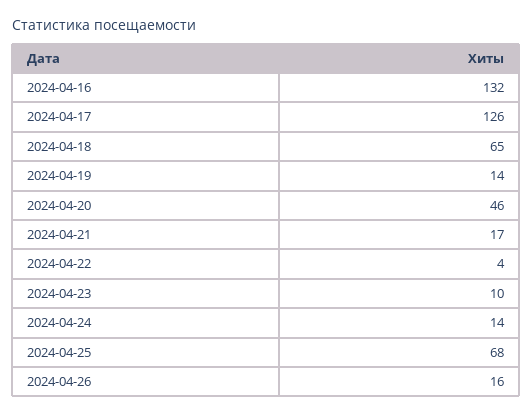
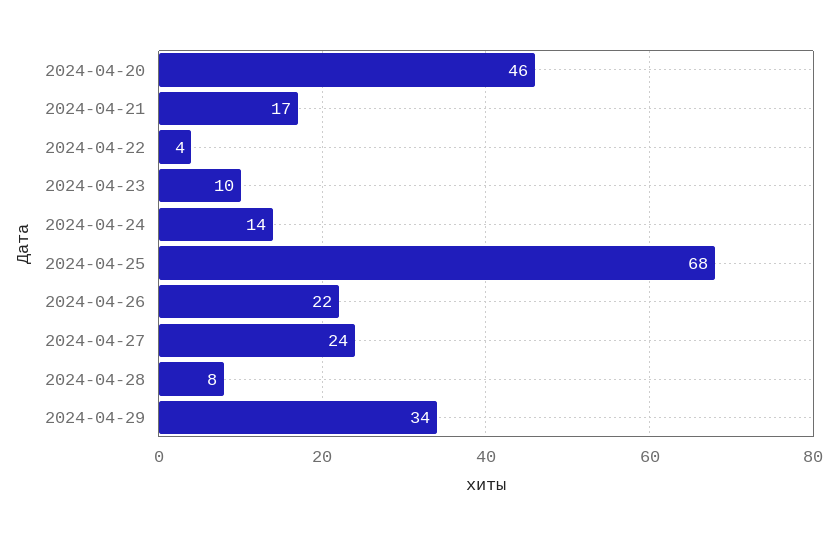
2024-04-16: 132 -> none
2024-04-17: 126 -> none
2024-04-18: 65 -> none
2024-04-19: 14 -> none
2024-04-26: 16 -> 22
2024-04-27: none -> 24
2024-04-28: none -> 8
2024-04-29: none -> 34

